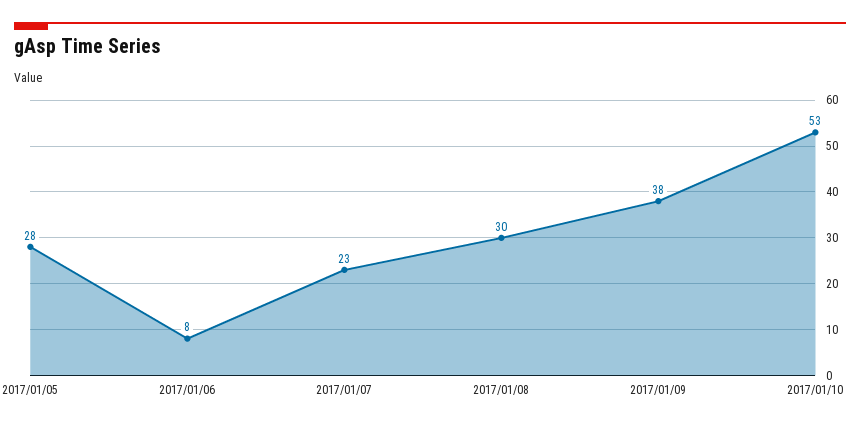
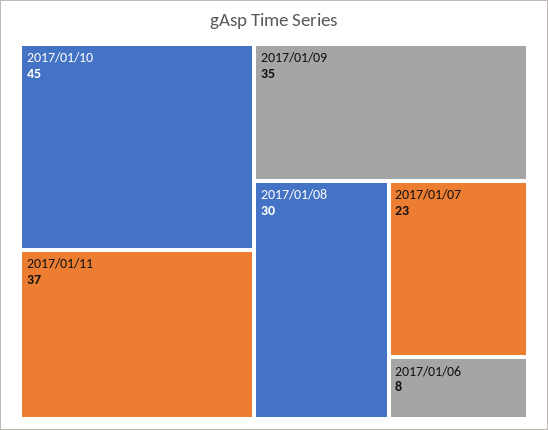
2017/01/05: 28 -> none
2017/01/09: 38 -> 35
2017/01/10: 53 -> 45
2017/01/11: none -> 37

